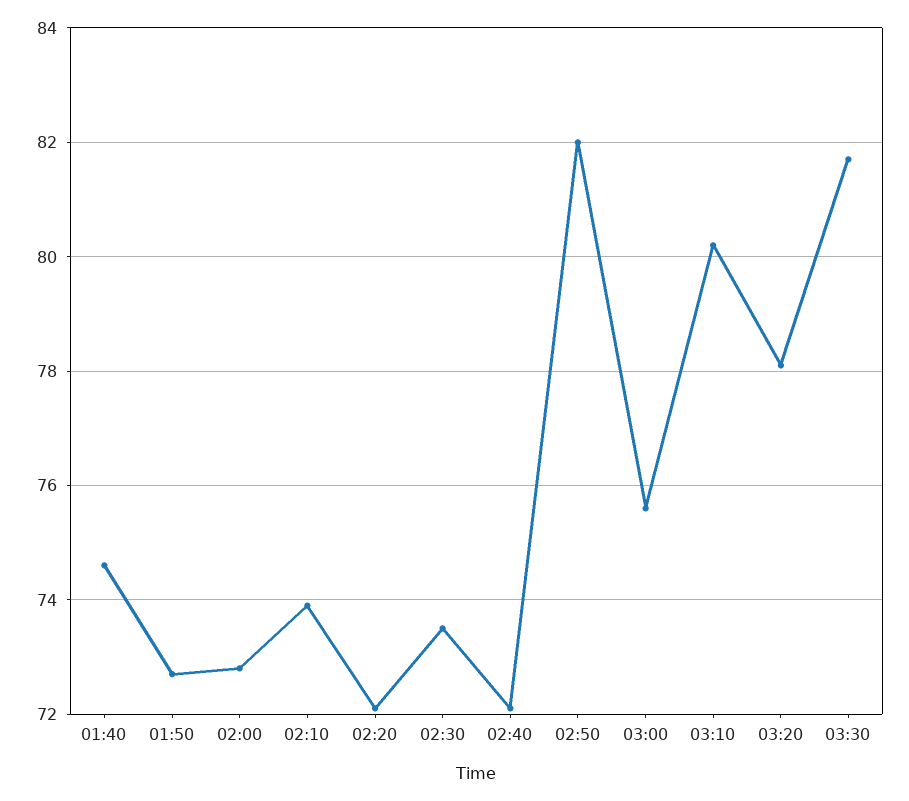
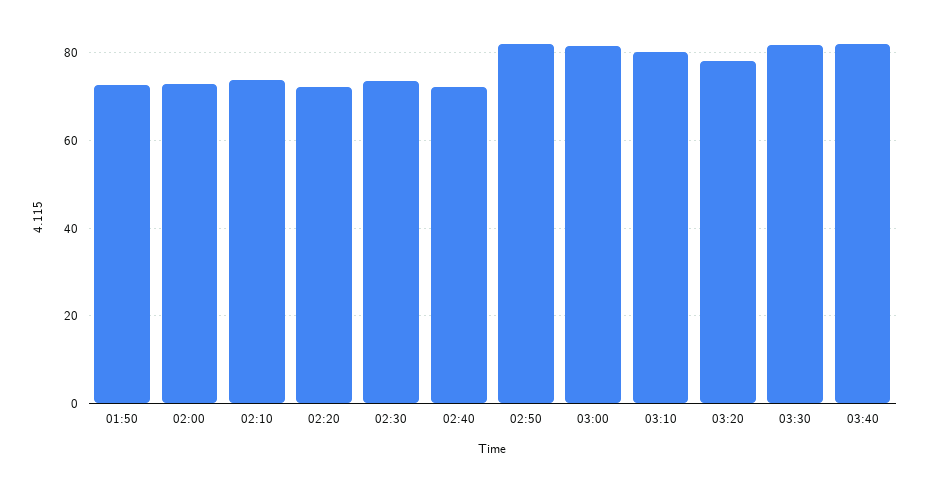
01:40: 74.5 -> none
03:00: 75.5 -> 82
03:40: none -> 82

